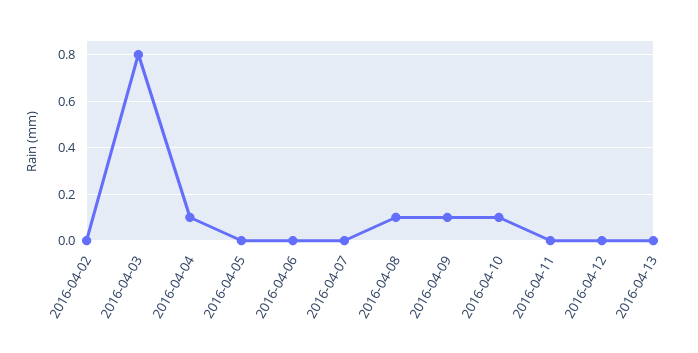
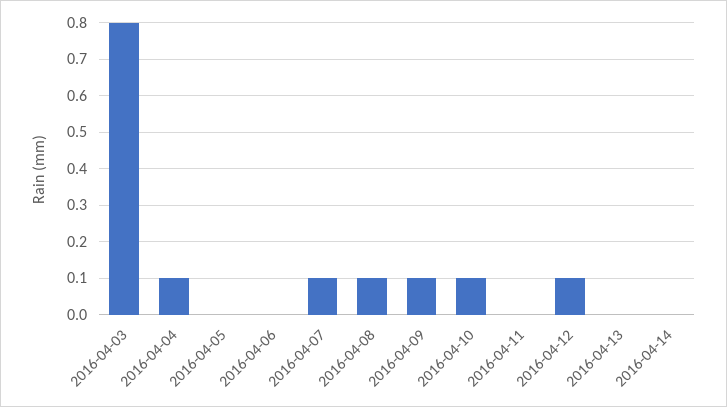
2016-04-02: 0 -> none
2016-04-07: 0 -> 0.1
2016-04-12: 0 -> 0.1
2016-04-14: none -> 0

